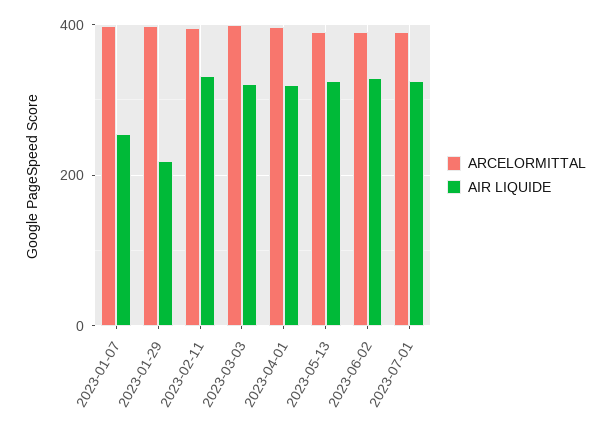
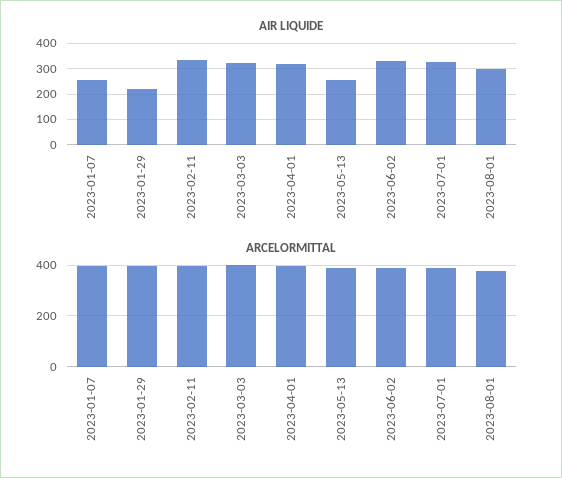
AIR LIQUIDE, 2023-05-13: 320 -> 250
AIR LIQUIDE, 2023-08-01: none -> 300
ARCELORMITTAL, 2023-08-01: none -> 375

